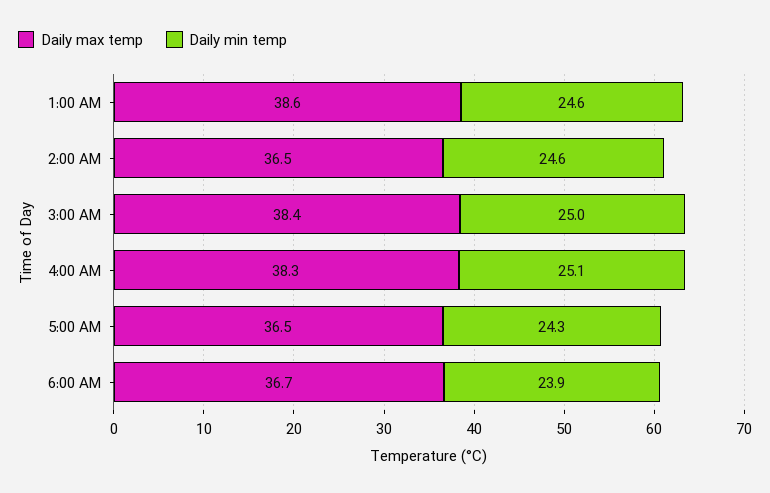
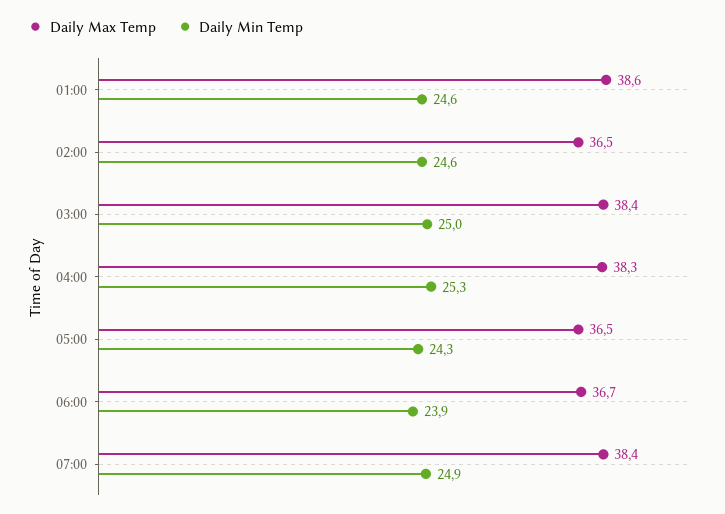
Daily min temp, 4:00 AM: 25.1 -> 25.3
Daily max temp, 07:00: none -> 38.4
Daily min temp, 07:00: none -> 24.9

